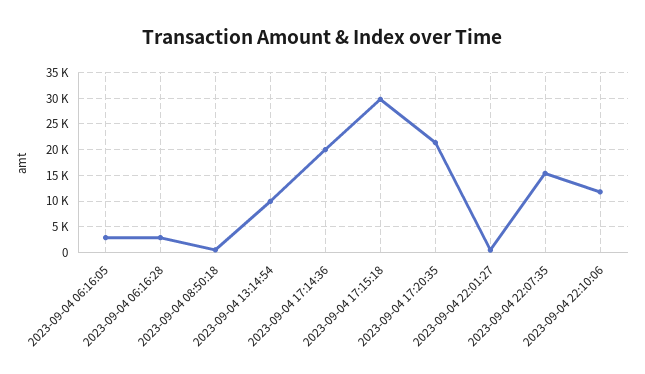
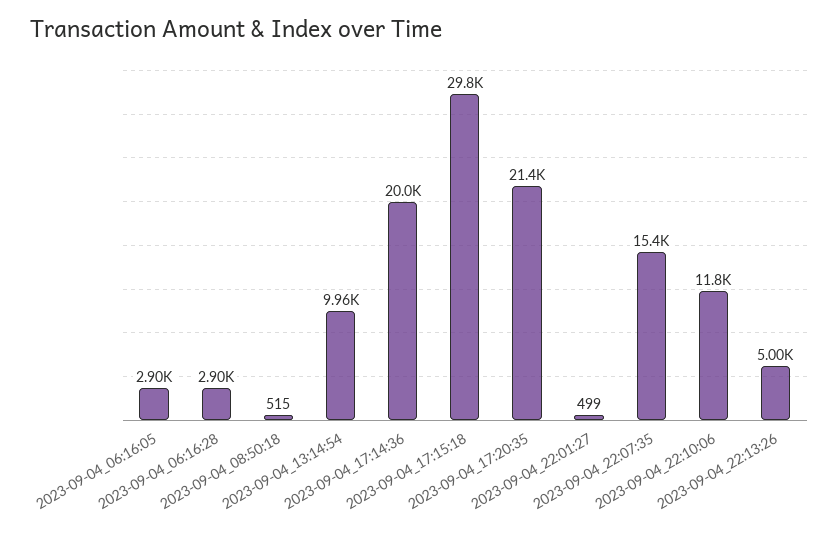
2023-09-04_22:13:26: none -> 5000

